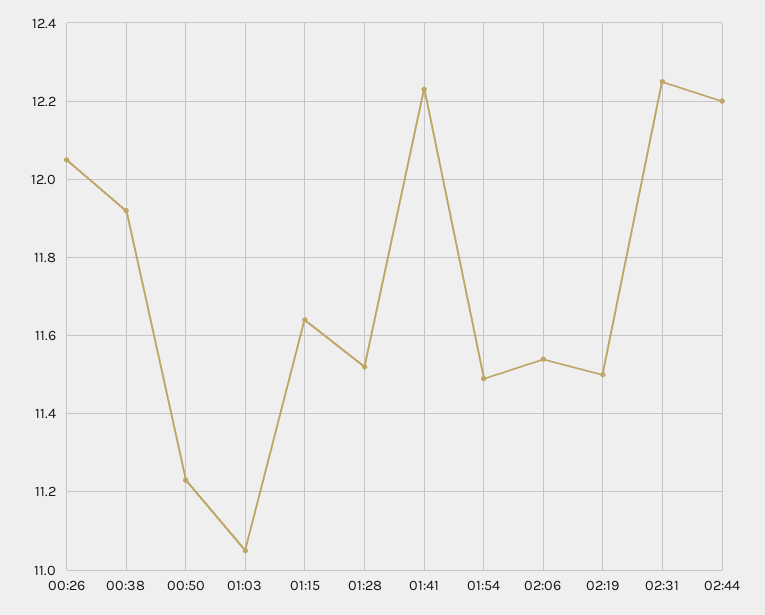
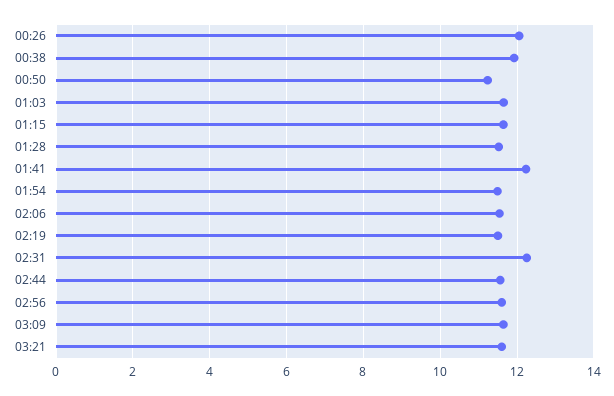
01:03: 11.05 -> 11.6
02:44: 12.2 -> 11.6
02:56: none -> 11.6
03:09: none -> 11.6
03:21: none -> 11.6

